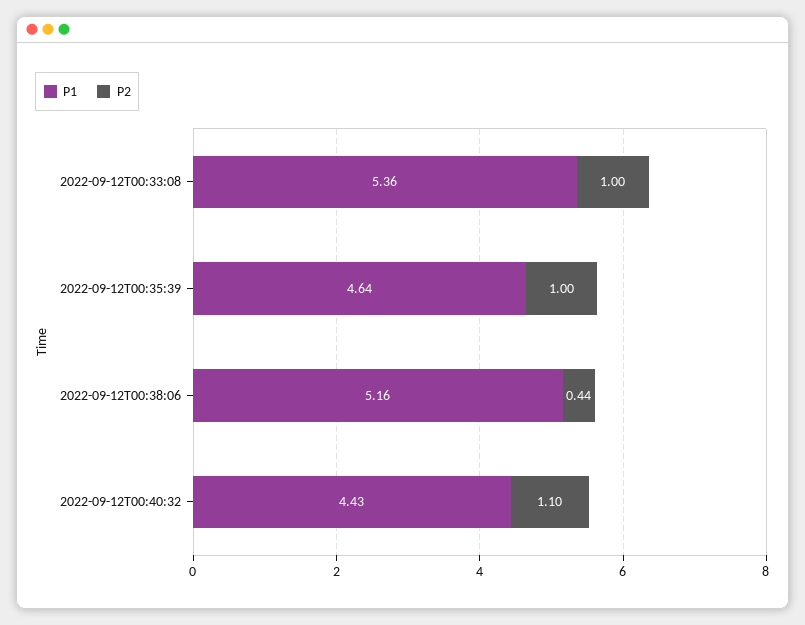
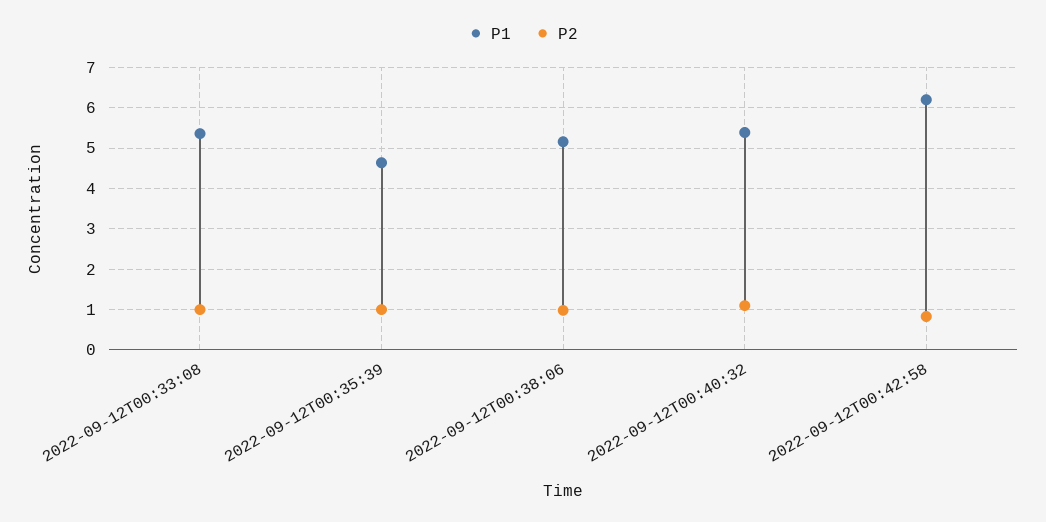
P2, 2022-09-12T00:38:06: 0.44 -> 1
P1, 2022-09-12T00:40:32: 4.43 -> 5.4
P1, 2022-09-12T00:42:58: none -> 6.2
P2, 2022-09-12T00:42:58: none -> 0.8

